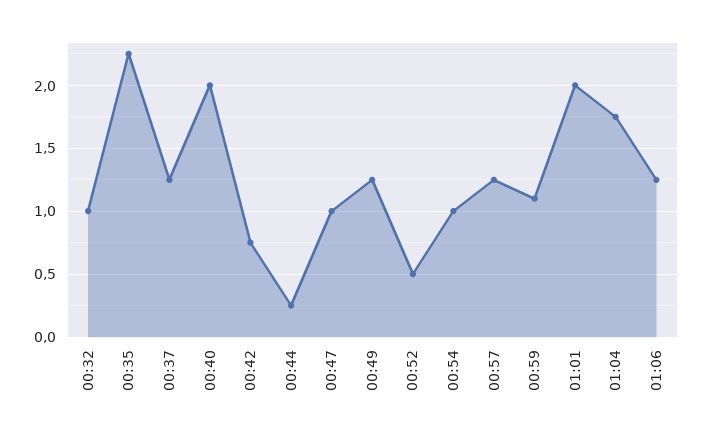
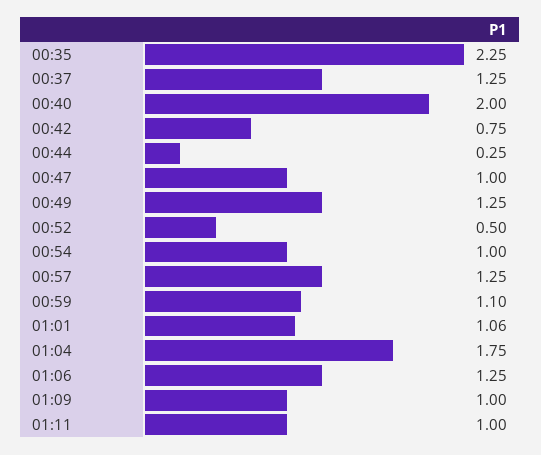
00:32: 1 -> none
01:01: 2 -> 1.06
01:09: none -> 1
01:11: none -> 1

